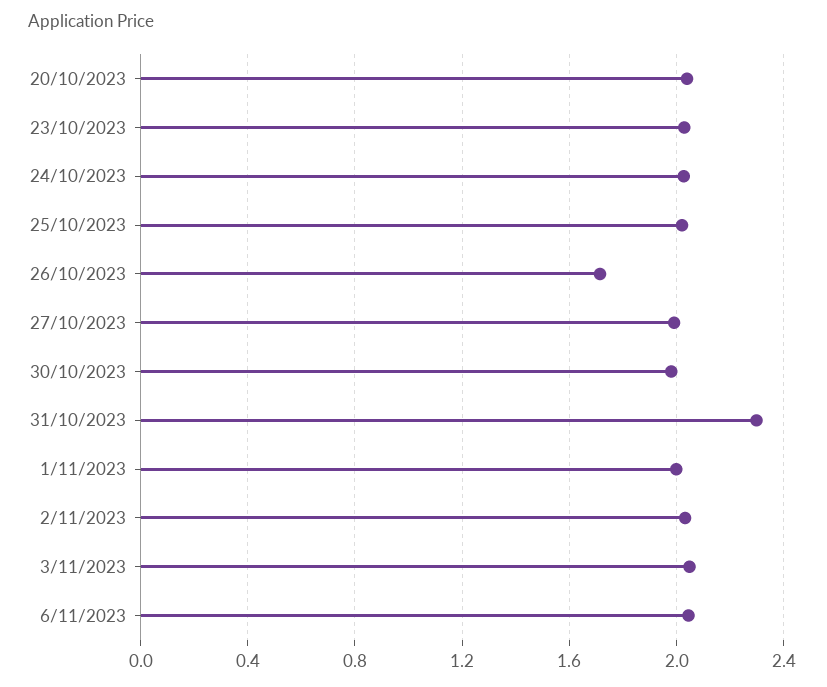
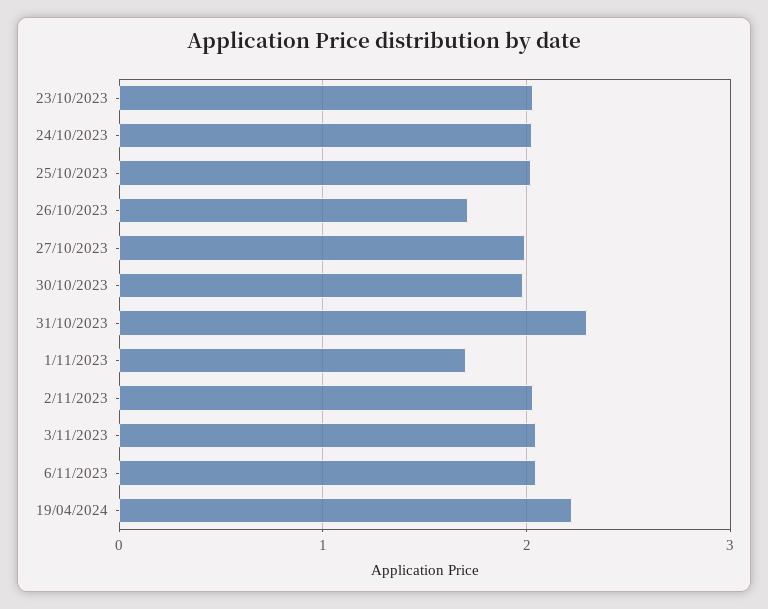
20/10/2023: 2.05 -> none
1/11/2023: 2 -> 1.7
19/04/2024: none -> 2.2

